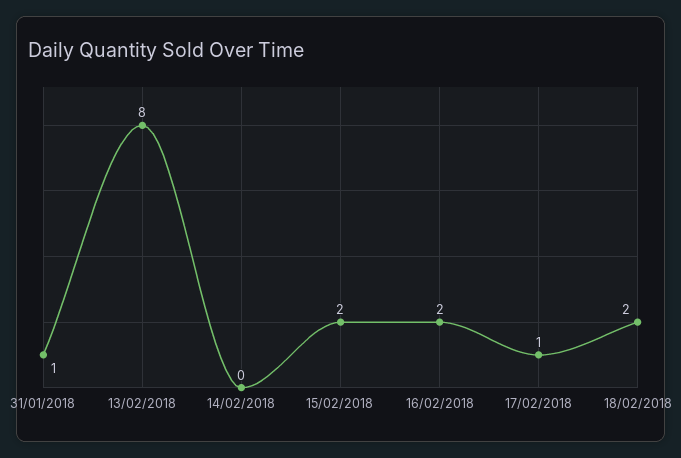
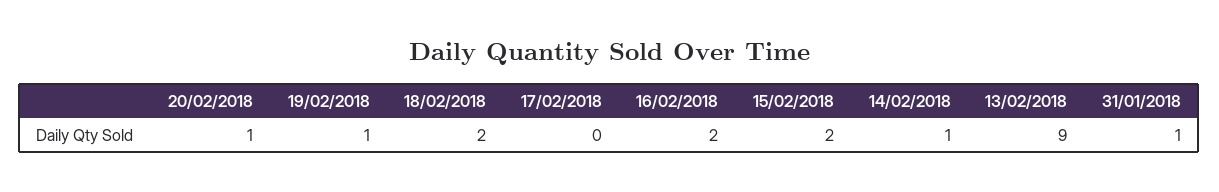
13/02/2018: 8 -> 9
14/02/2018: 0 -> 1
17/02/2018: 1 -> 0
20/02/2018: none -> 1
19/02/2018: none -> 1

